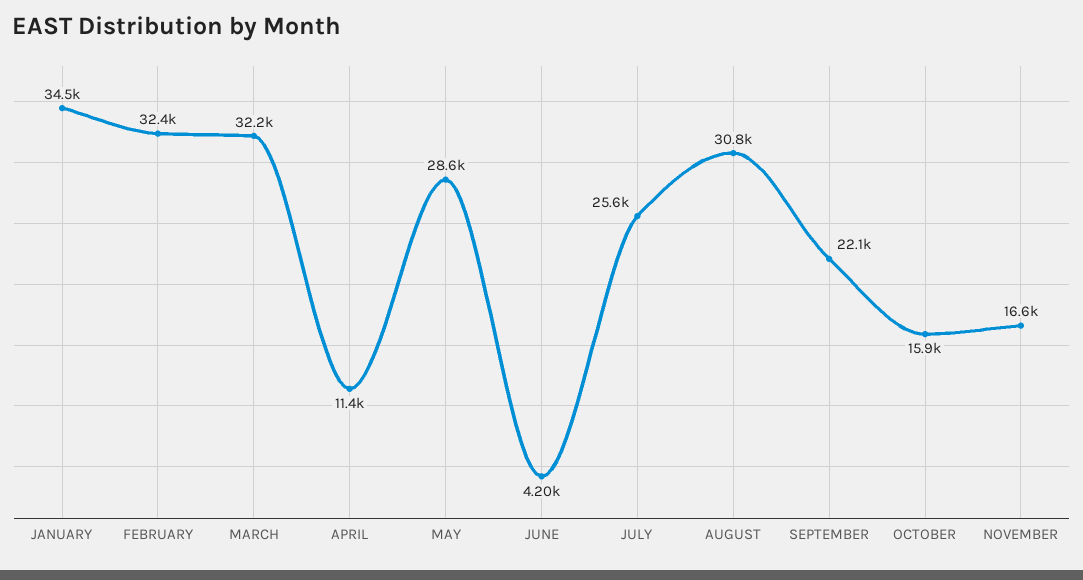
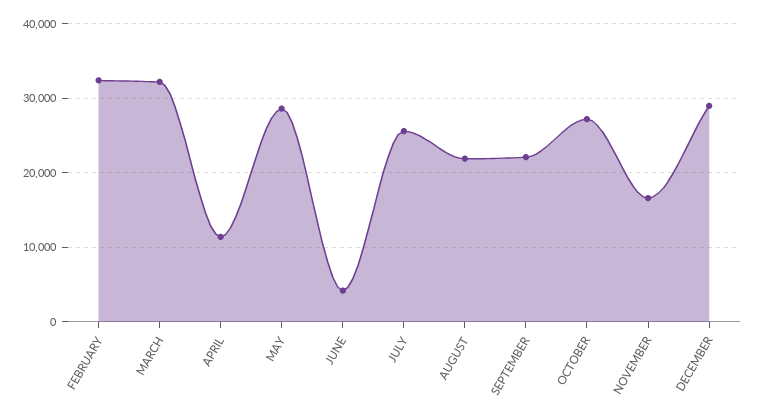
JANUARY: 34500 -> none
AUGUST: 30800 -> 22000
OCTOBER: 15900 -> 27000
DECEMBER: none -> 29000

